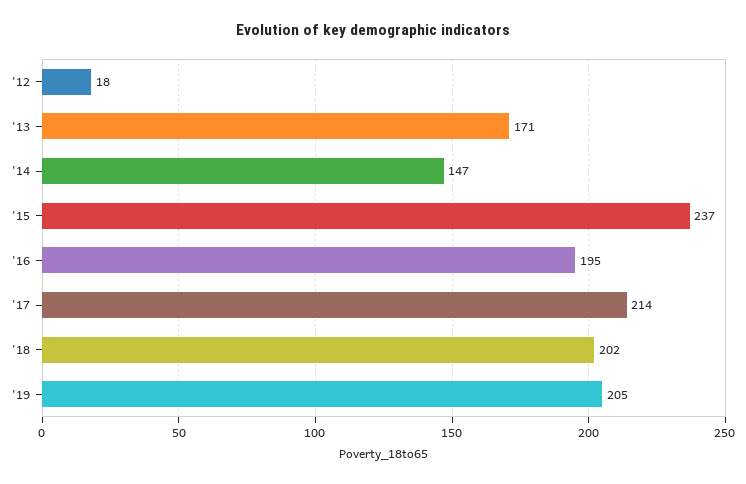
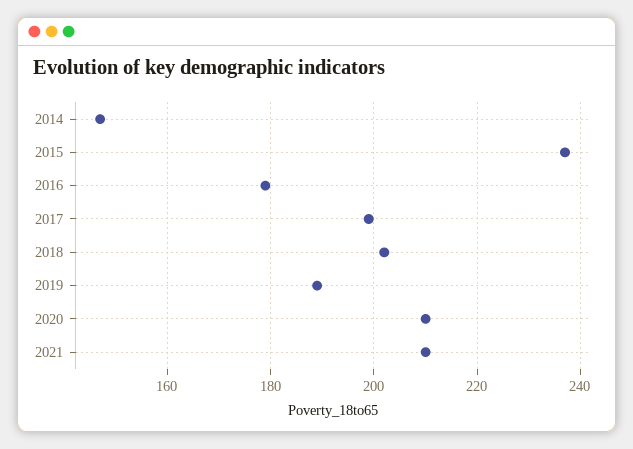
'12: 18 -> none
'13: 171 -> none
'16: 195 -> 180
'17: 214 -> 200
'19: 205 -> 190
2020: none -> 210
2021: none -> 210

